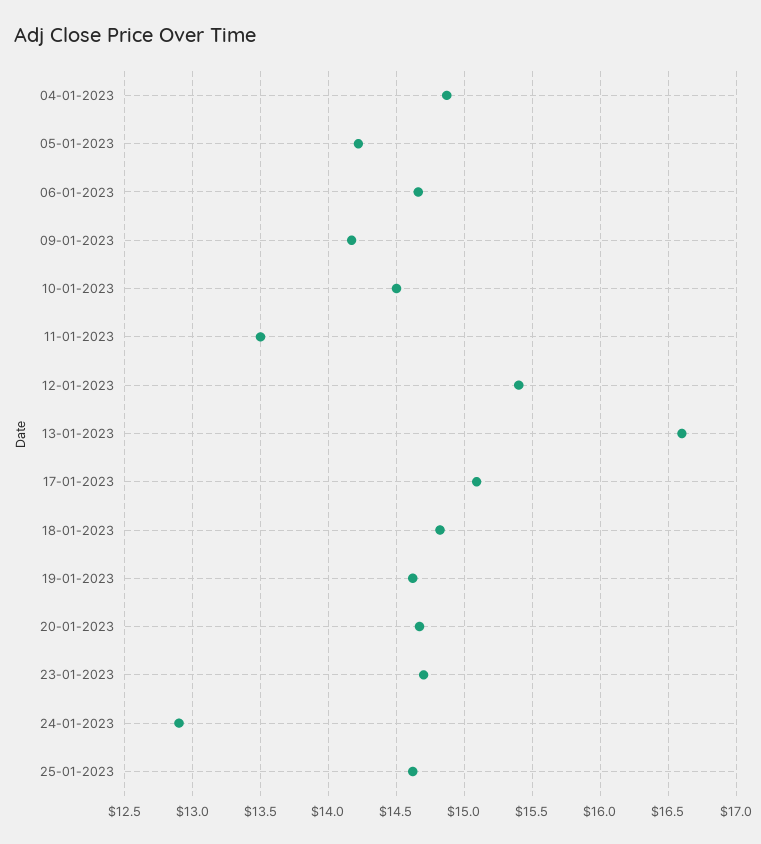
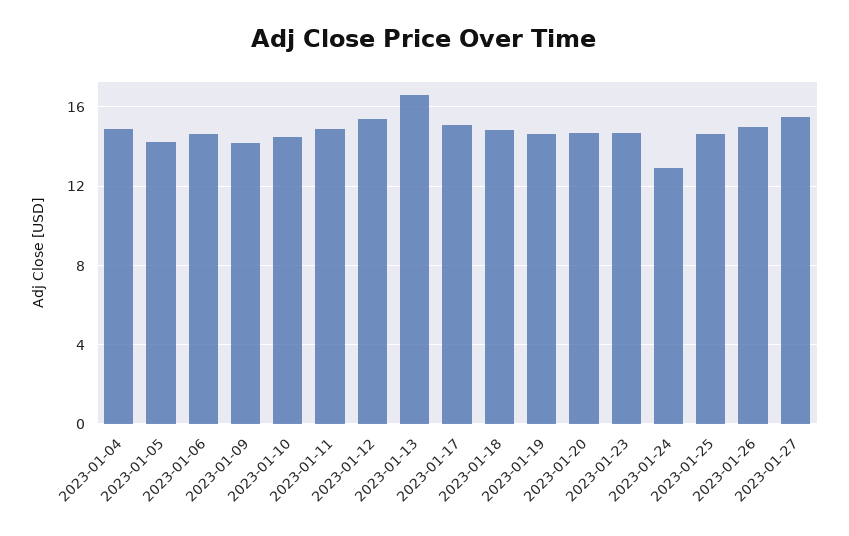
11-01-2023: 13.5 -> 15
2023-01-26: none -> 15
2023-01-27: none -> 15.5

